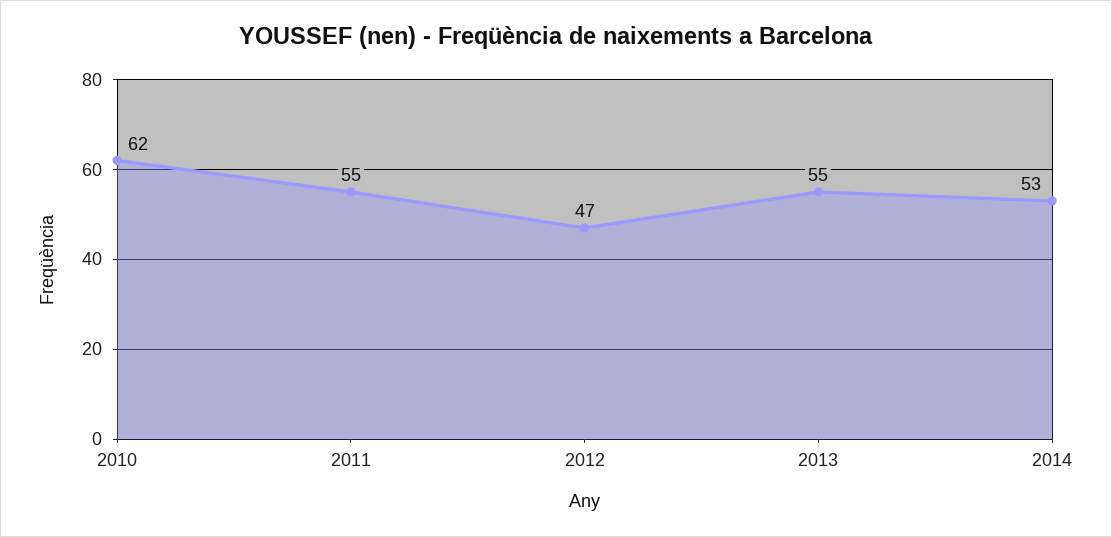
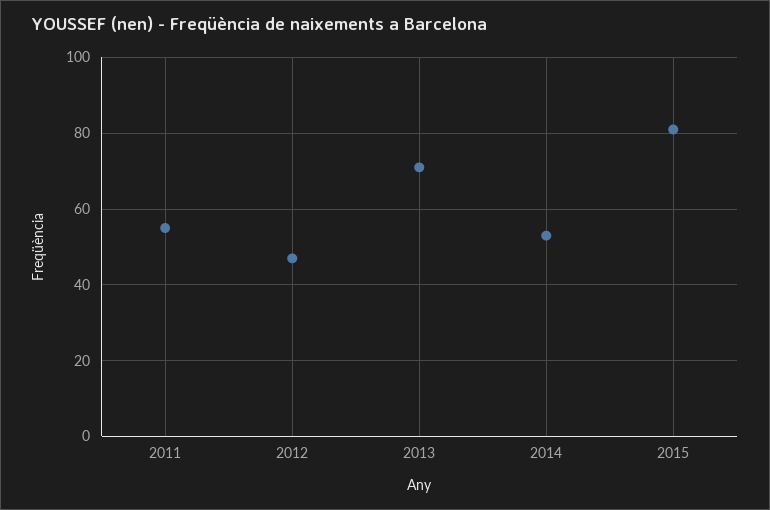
2010: 62 -> none
2013: 55 -> 70
2015: none -> 80

